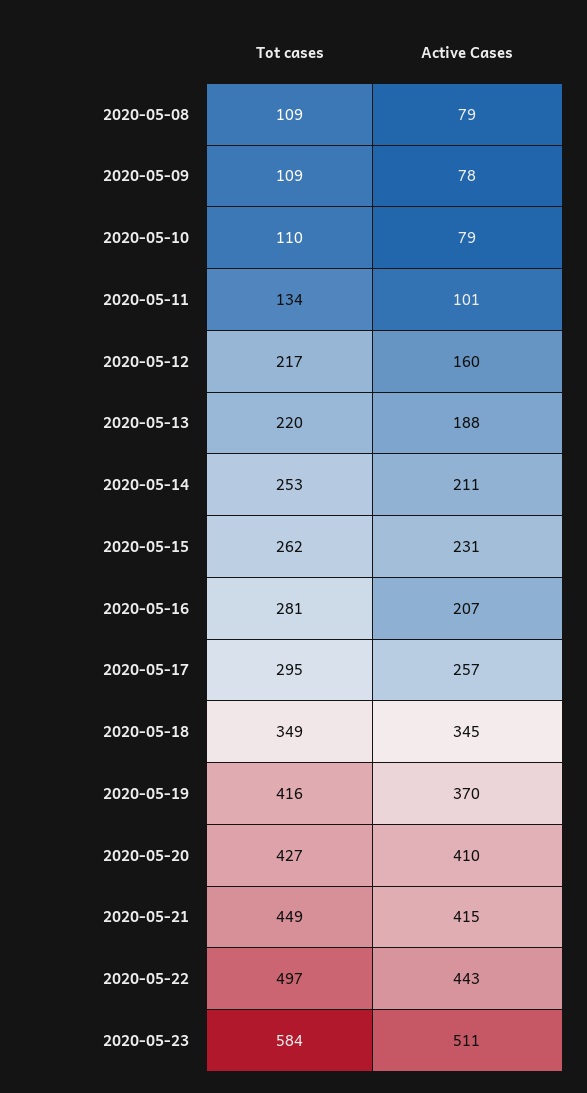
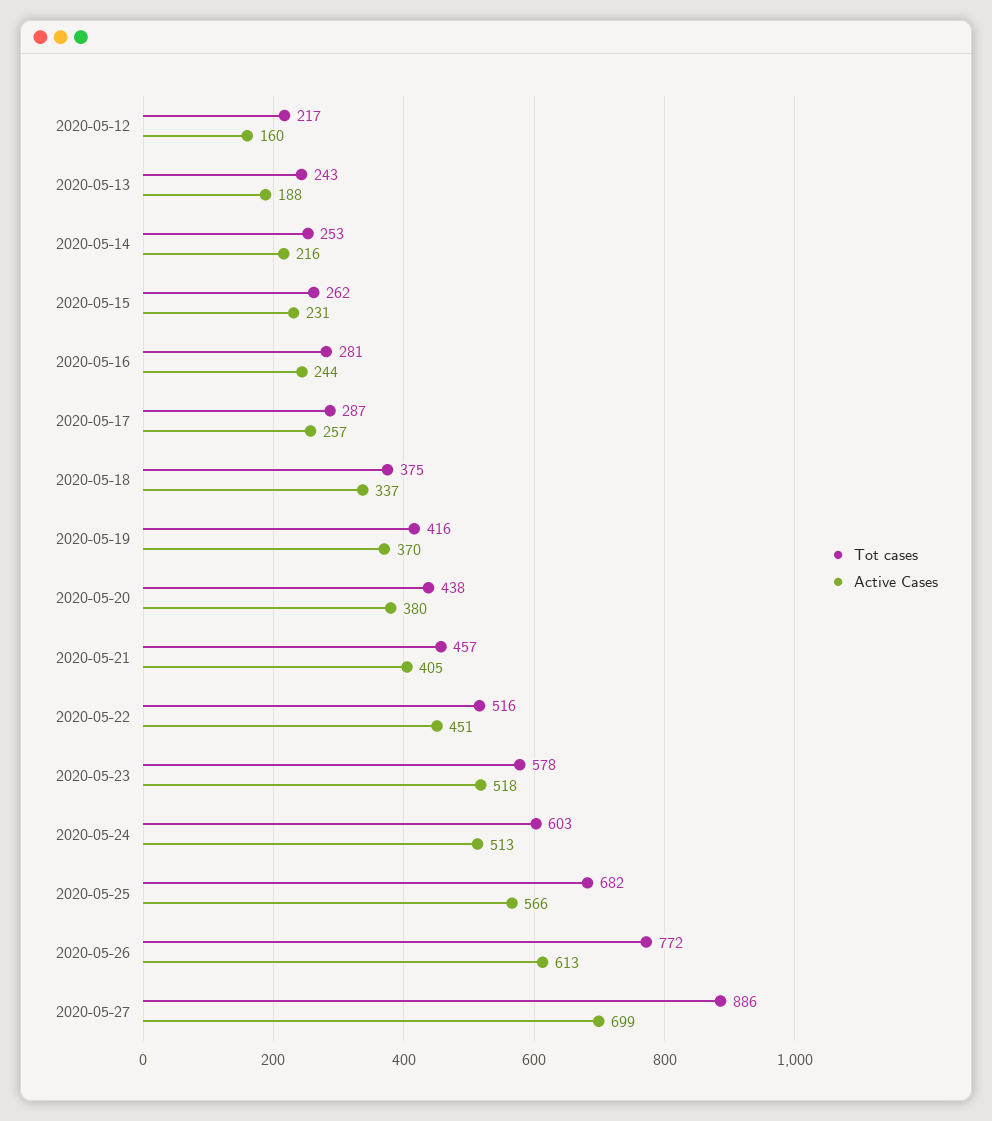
Tot cases, 2020-05-08: 109 -> none
Active Cases, 2020-05-08: 79 -> none
Tot cases, 2020-05-09: 109 -> none
Active Cases, 2020-05-09: 78 -> none
Tot cases, 2020-05-10: 110 -> none
Active Cases, 2020-05-10: 79 -> none
Tot cases, 2020-05-11: 134 -> none
Active Cases, 2020-05-11: 101 -> none
Tot cases, 2020-05-13: 220 -> 243
Active Cases, 2020-05-14: 211 -> 216
Active Cases, 2020-05-16: 207 -> 244
Tot cases, 2020-05-17: 295 -> 287
Tot cases, 2020-05-18: 349 -> 375
Active Cases, 2020-05-18: 345 -> 337
Tot cases, 2020-05-20: 427 -> 438
Active Cases, 2020-05-20: 410 -> 380
Tot cases, 2020-05-21: 449 -> 457
Active Cases, 2020-05-21: 415 -> 405
Tot cases, 2020-05-22: 497 -> 516
Active Cases, 2020-05-22: 443 -> 451
Tot cases, 2020-05-23: 584 -> 578
Active Cases, 2020-05-23: 511 -> 518
Tot cases, 2020-05-24: none -> 603
Active Cases, 2020-05-24: none -> 513
Tot cases, 2020-05-25: none -> 682
Active Cases, 2020-05-25: none -> 566
Tot cases, 2020-05-26: none -> 772
Active Cases, 2020-05-26: none -> 613
Tot cases, 2020-05-27: none -> 886
Active Cases, 2020-05-27: none -> 699

